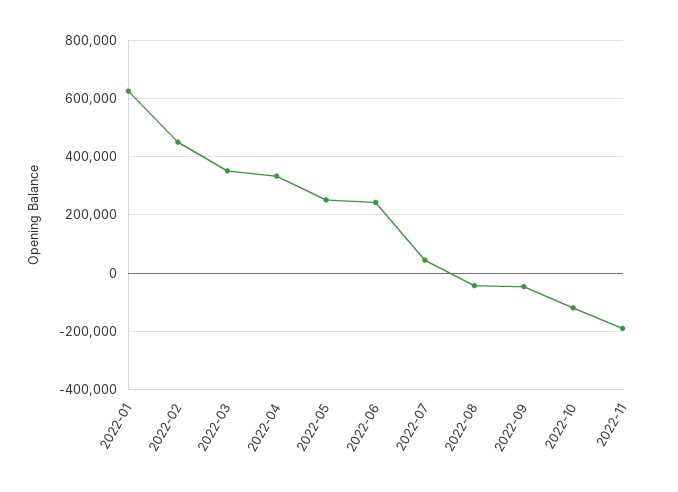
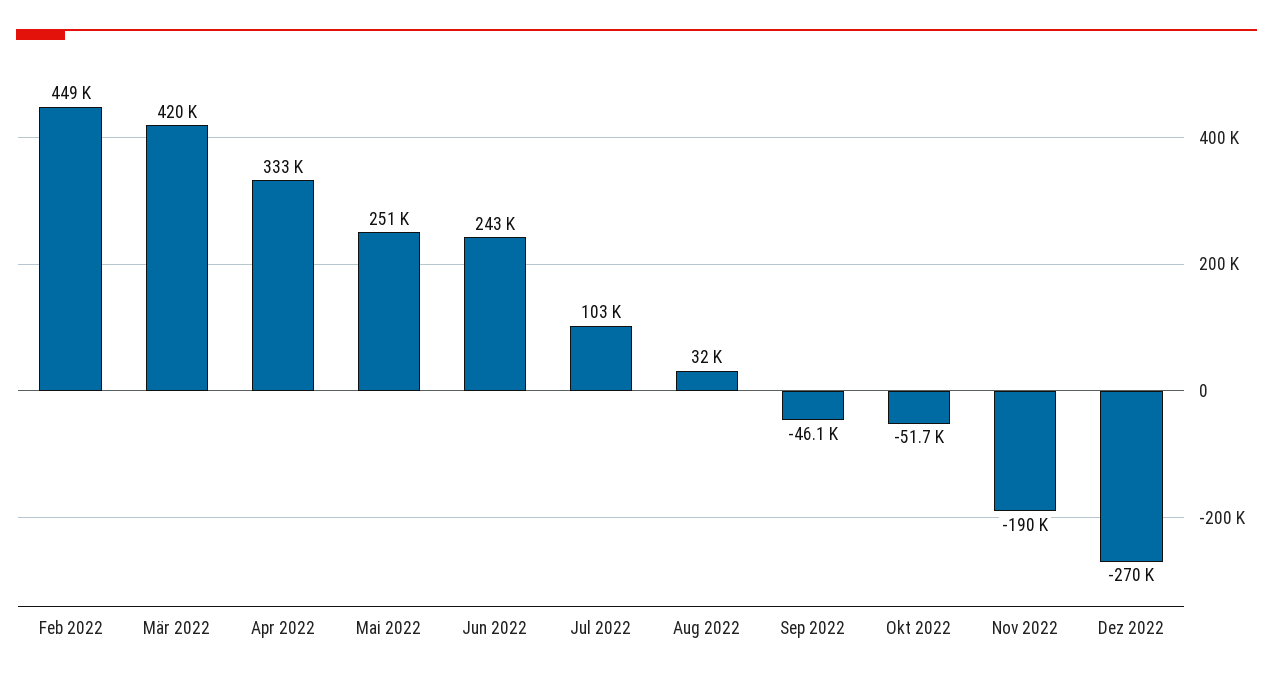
2022-01: 625000 -> none
2022-03: 350000 -> 420000
2022-07: 50000 -> 103000
2022-08: -50000 -> 32000
2022-10: -125000 -> -51700
Dez 2022: none -> -270000

